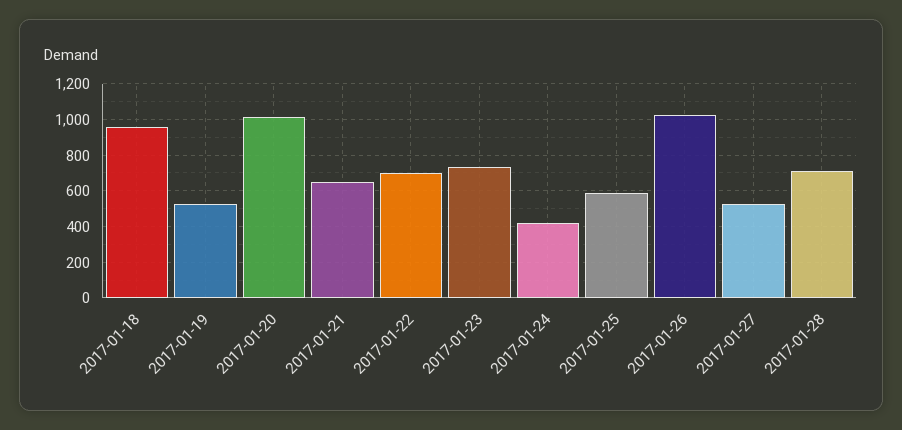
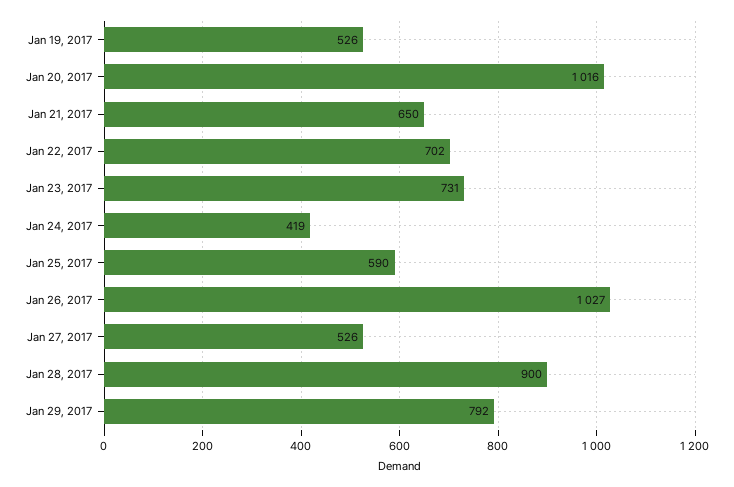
2017-01-18: 950 -> none
2017-01-28: 700 -> 900
Jan 29, 2017: none -> 792

